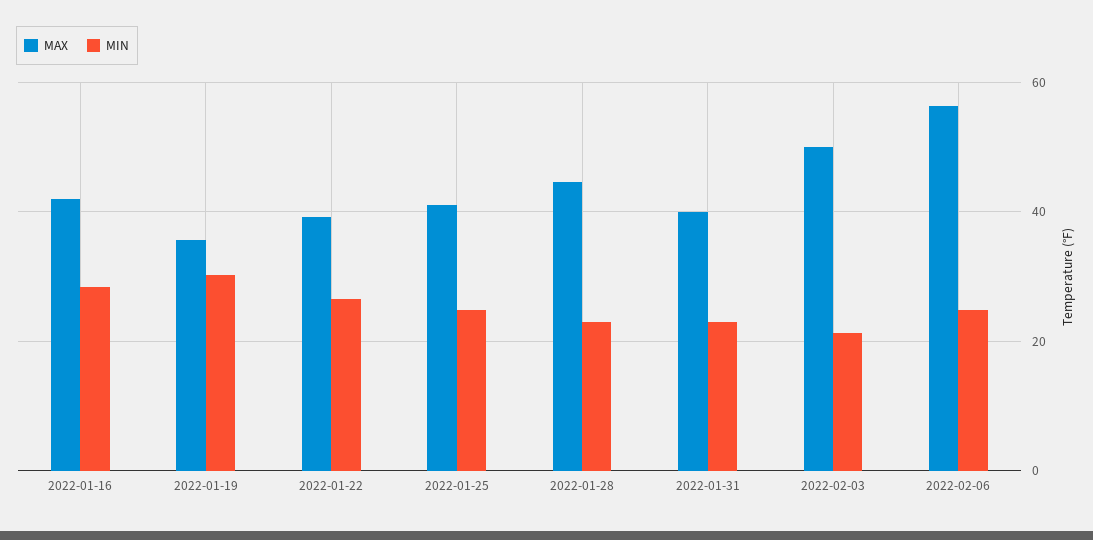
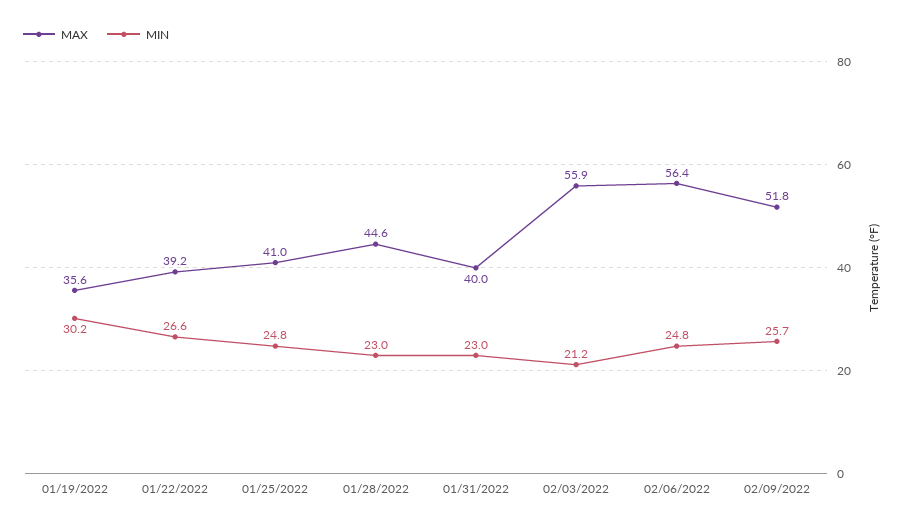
MAX, 2022-01-16: 42 -> none
MIN, 2022-01-16: 28 -> none
MAX, 2022-02-03: 50 -> 55.9
MAX, 02/09/2022: none -> 51.8
MIN, 02/09/2022: none -> 25.7

